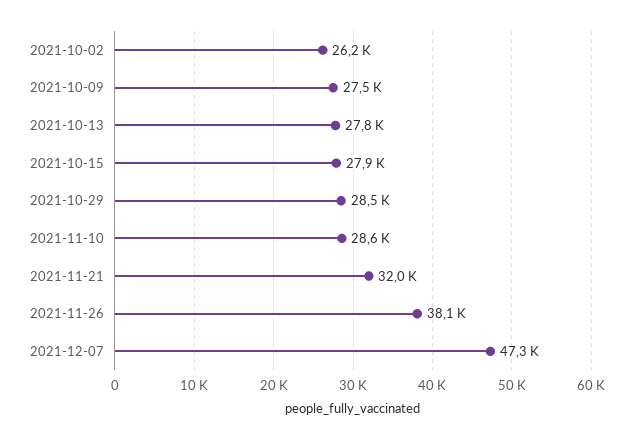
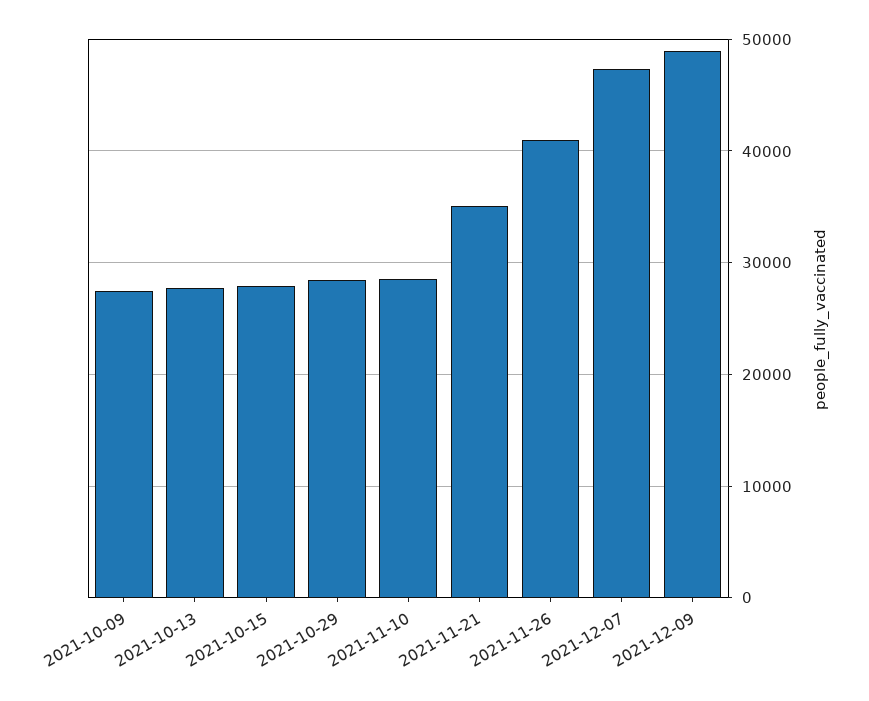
2021-10-02: 26200 -> none
2021-11-21: 32000 -> 35000
2021-11-26: 38100 -> 41000
2021-12-09: none -> 49000

